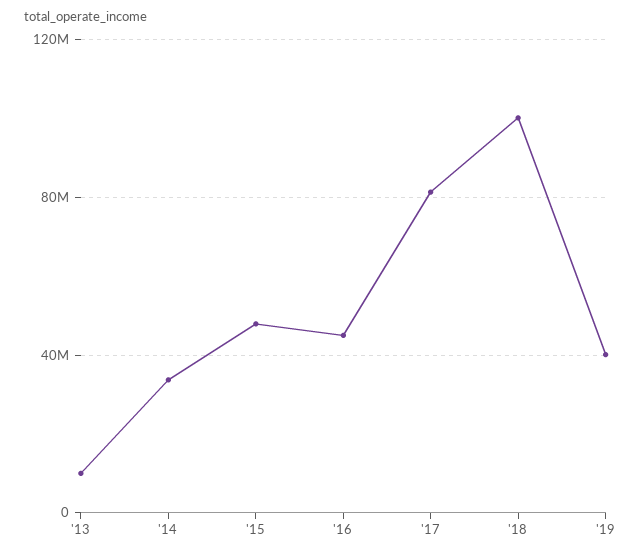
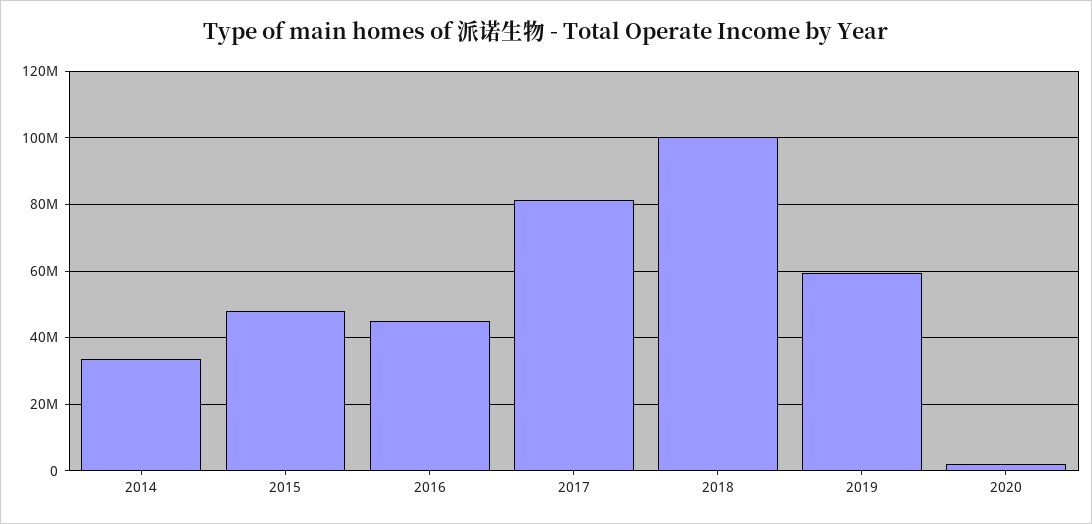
'13: 10000000 -> none
'19: 40000000 -> 60000000
2020: none -> 2000000

